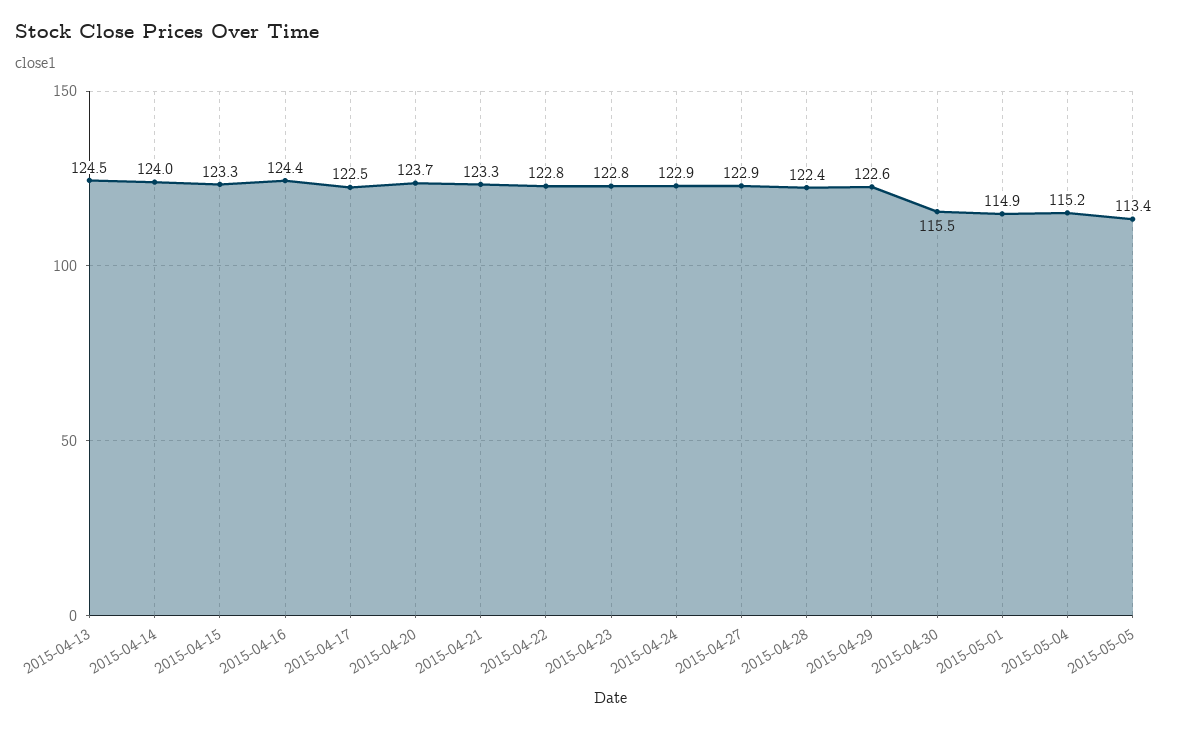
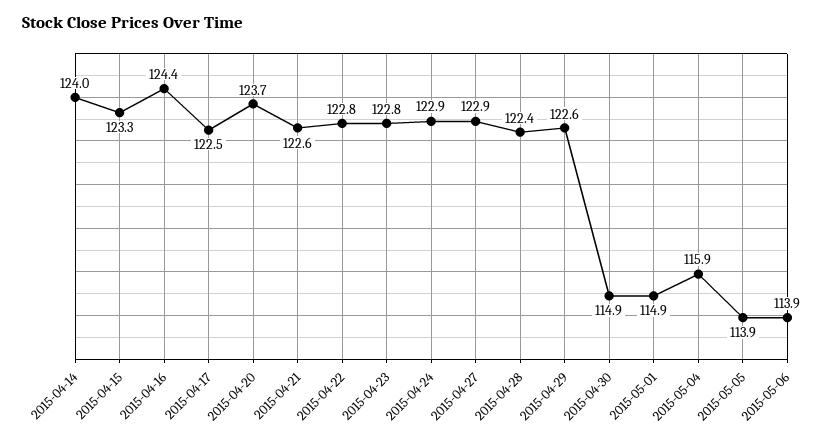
2015-04-13: 124.5 -> none
2015-04-21: 123.3 -> 122.6
2015-04-30: 115.5 -> 114.9
2015-05-04: 115.2 -> 115.9
2015-05-05: 113.4 -> 113.9
2015-05-06: none -> 113.9

